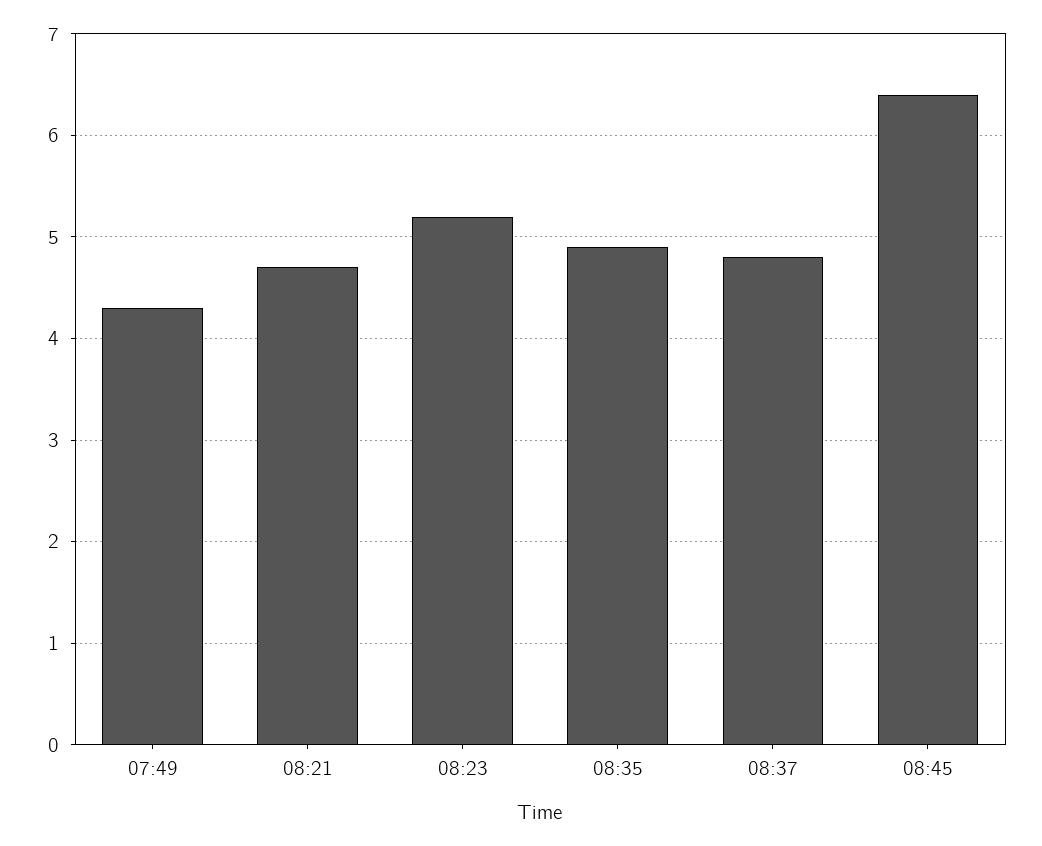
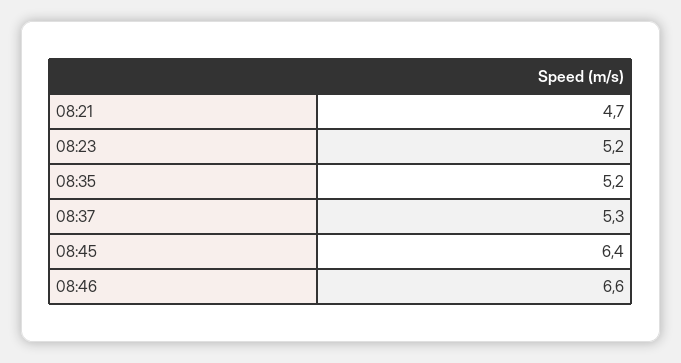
07:49: 4.3 -> none
08:35: 4.9 -> 5.2
08:37: 4.8 -> 5.3
08:46: none -> 6.6

